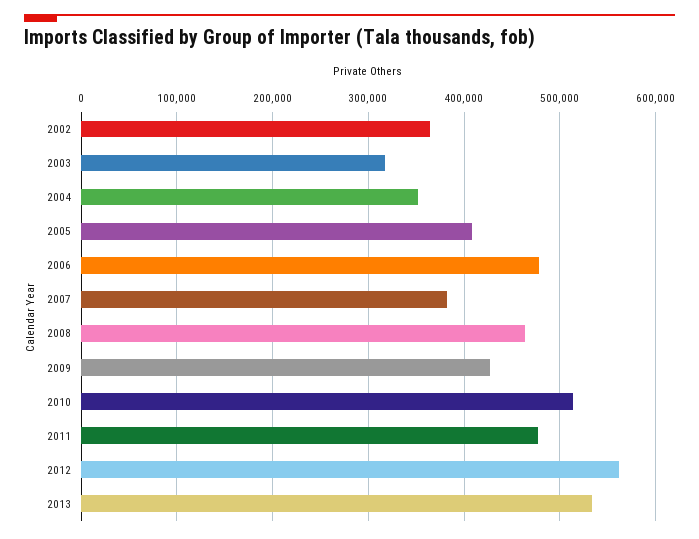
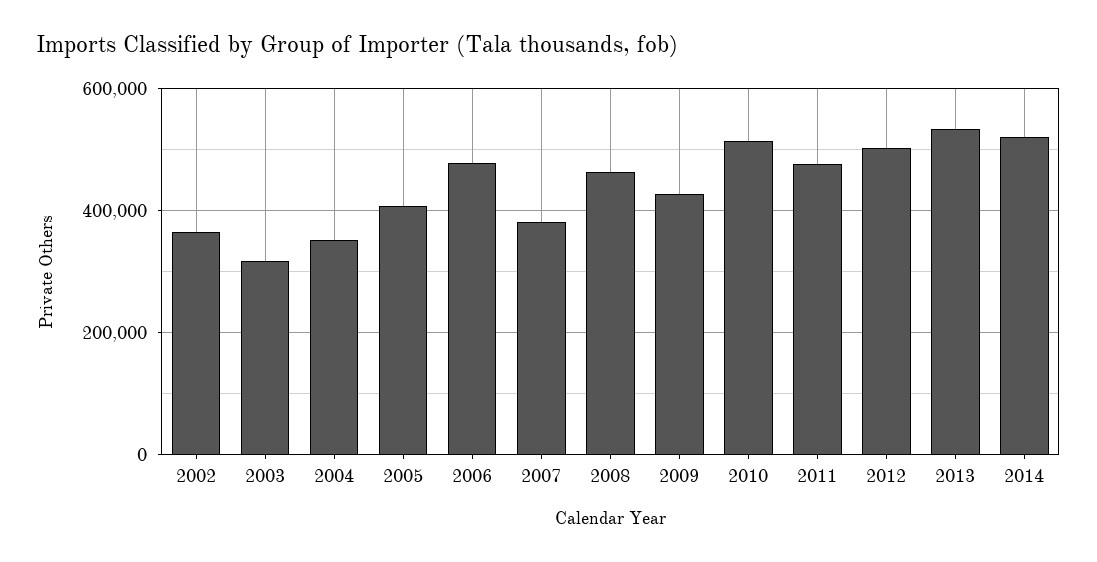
2012: 560000 -> 500000
2014: none -> 520000

